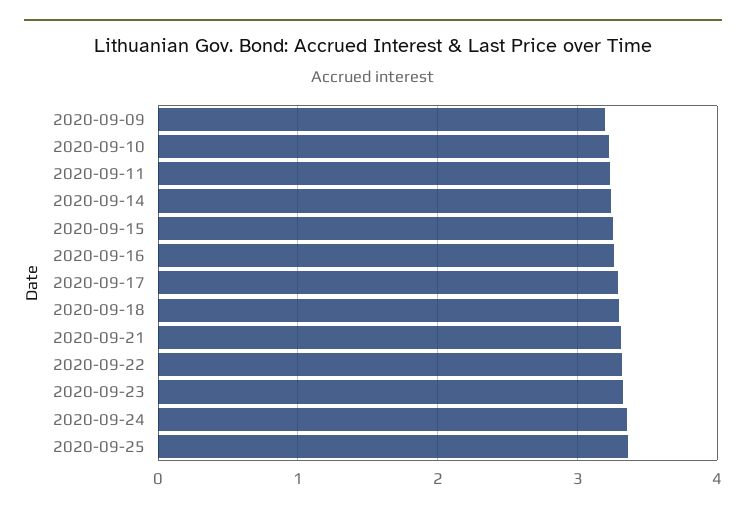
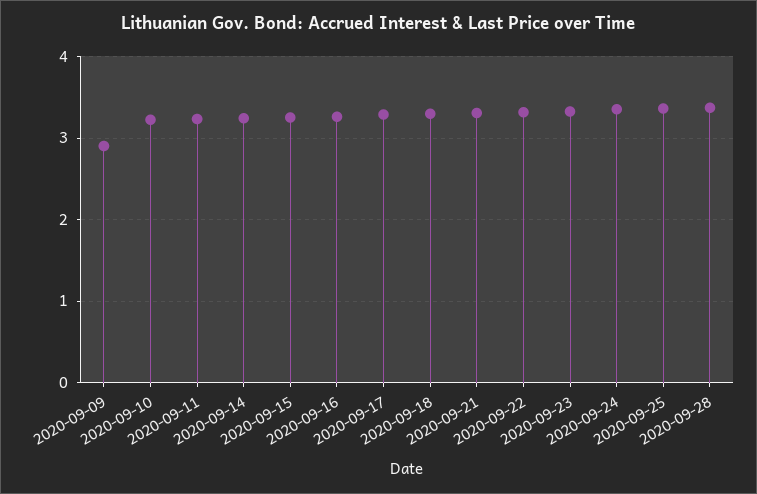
2020-09-09: 3.2 -> 2.9
2020-09-28: none -> 3.4

